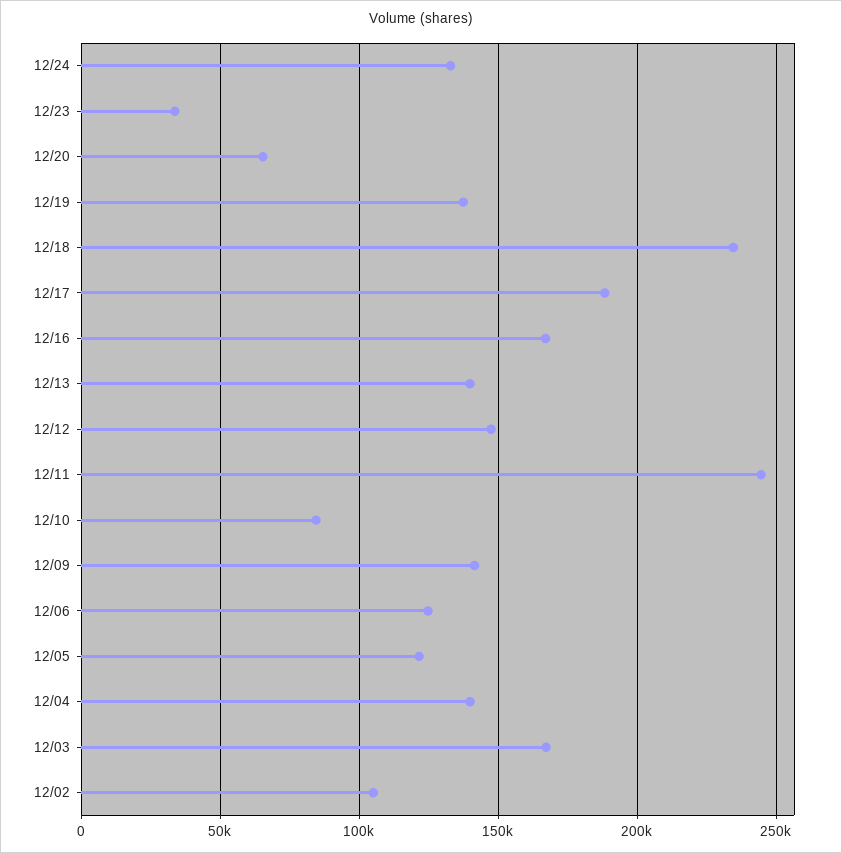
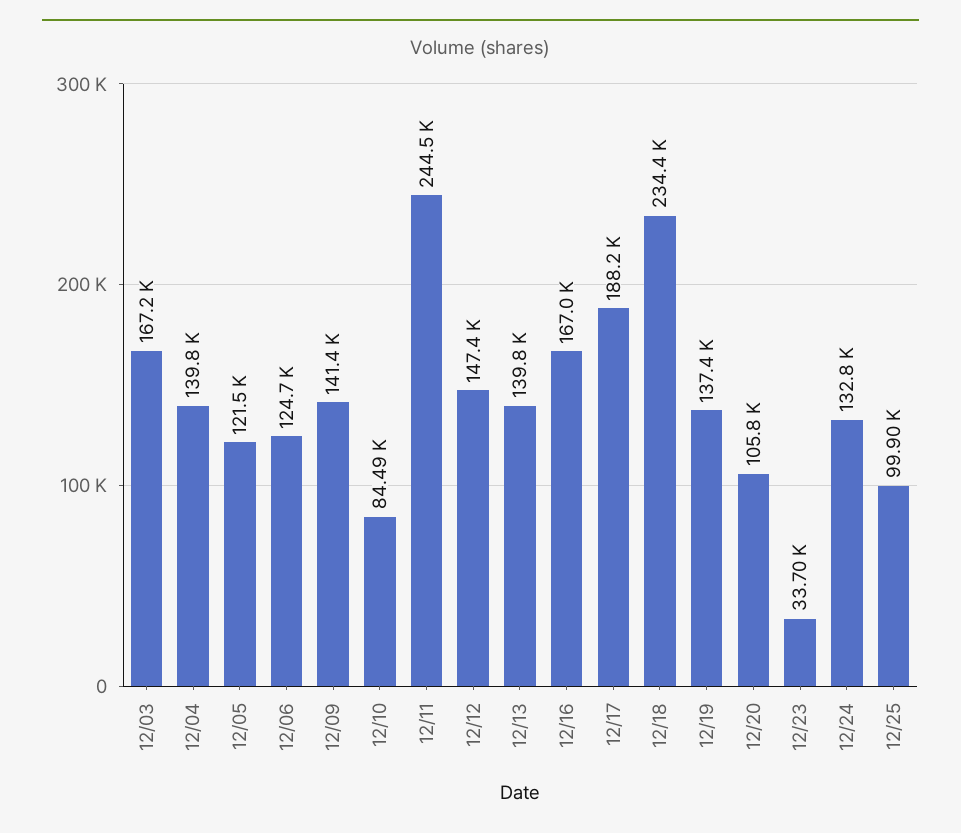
12/20: 65000 -> 105800
12/02: 105000 -> none
12/25: none -> 99900

